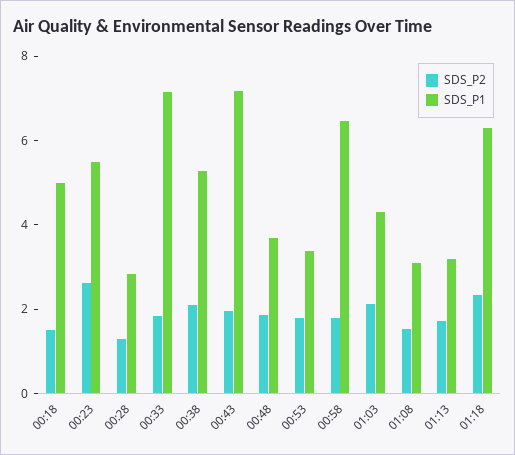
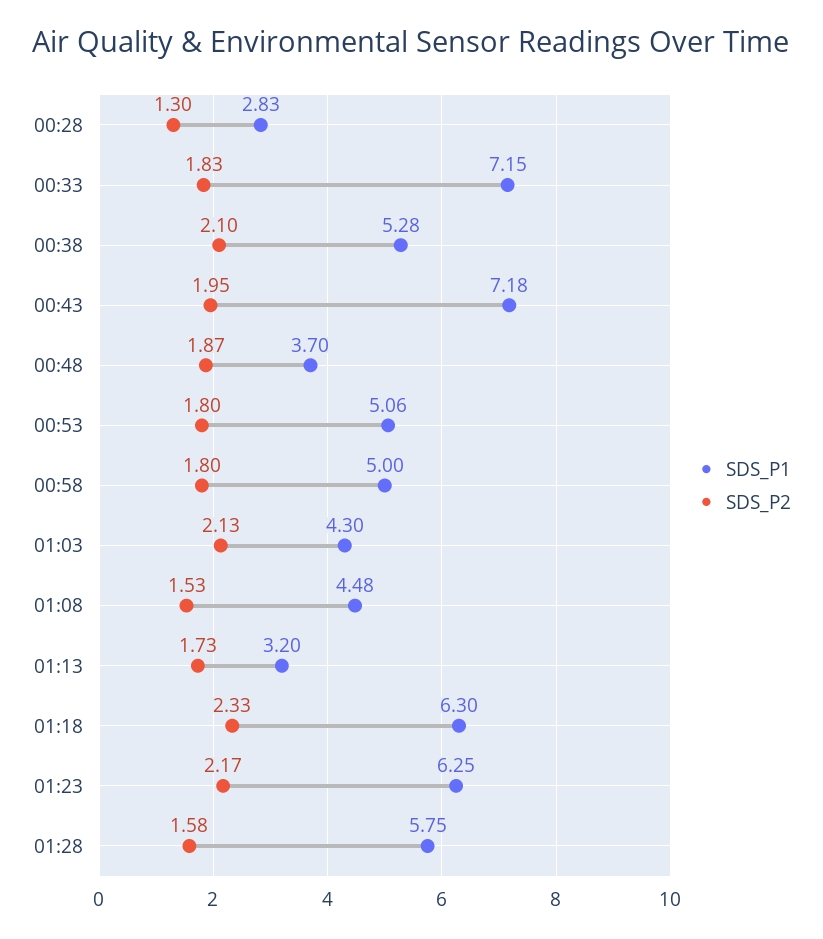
SDS_P2, 00:18: 1.5 -> none
SDS_P1, 00:18: 5 -> none
SDS_P2, 00:23: 2.5 -> none
SDS_P1, 00:23: 5.5 -> none
SDS_P1, 00:53: 3.5 -> 5.06
SDS_P1, 00:58: 6.5 -> 5
SDS_P1, 01:08: 3 -> 4.48
SDS_P1, 01:23: none -> 6.25
SDS_P2, 01:23: none -> 2.17
SDS_P1, 01:28: none -> 5.75
SDS_P2, 01:28: none -> 1.58

